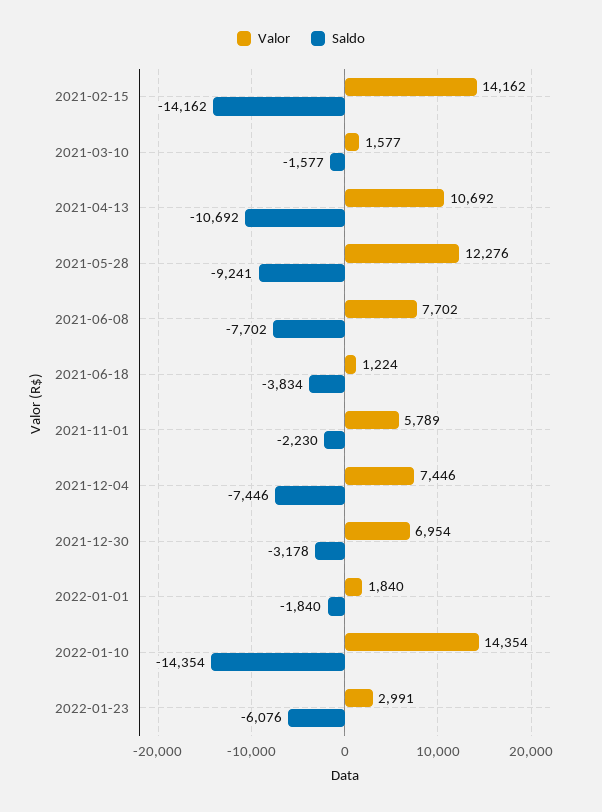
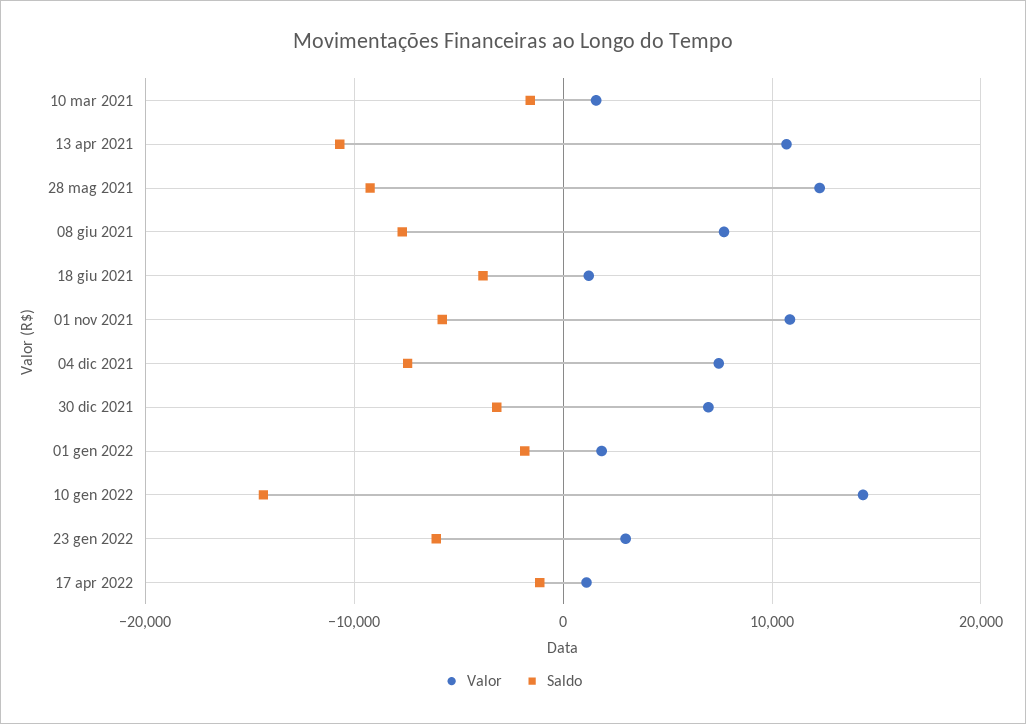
Valor, 2021-02-15: 14162 -> none
Saldo, 2021-02-15: -14162 -> none
Valor, 2021-11-01: 5789 -> 11000
Saldo, 2021-11-01: -2230 -> -6000
Valor, 17 apr 2022: none -> 1000
Saldo, 17 apr 2022: none -> -1000

